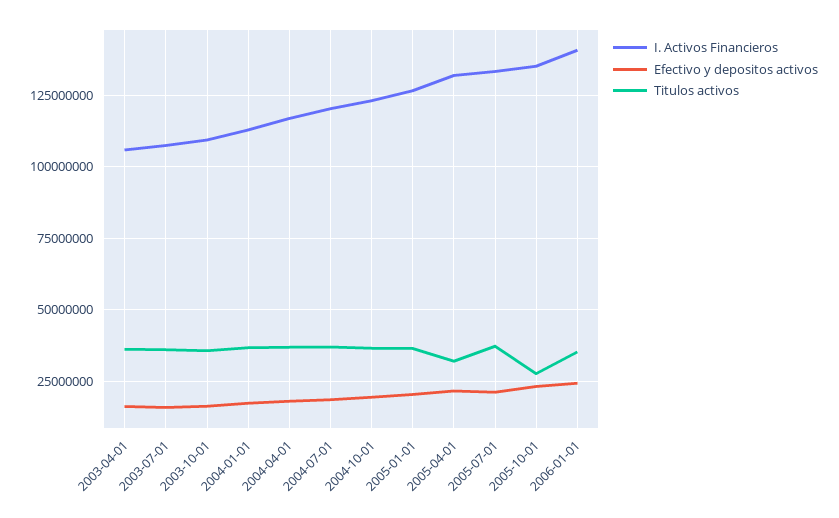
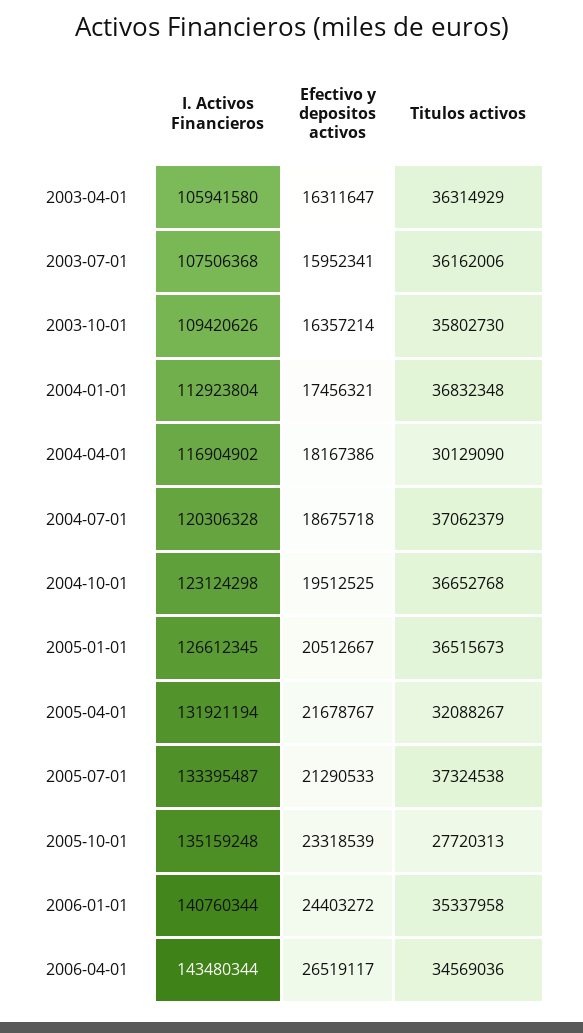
Titulos activos, 2004-04-01: 37500000 -> 30129090
I. Activos Financieros, 2006-04-01: none -> 143480344
Efectivo y depositos activos, 2006-04-01: none -> 26519117
Titulos activos, 2006-04-01: none -> 34569036

